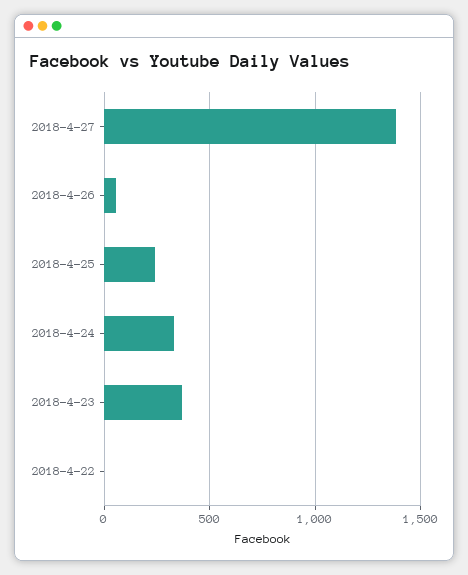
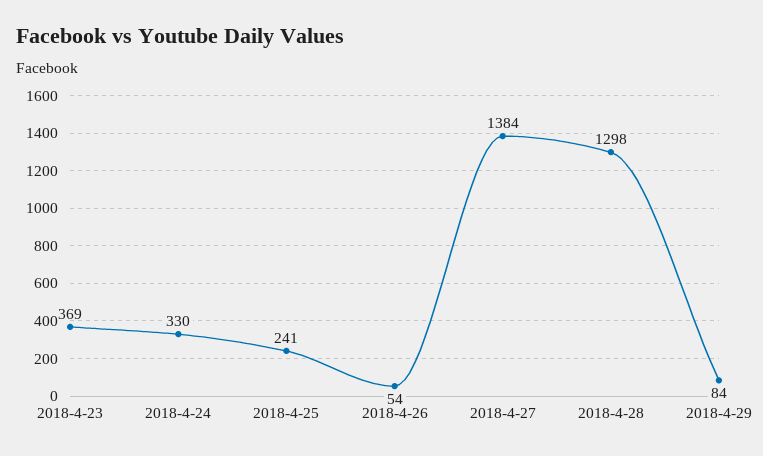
2018-4-22: 0 -> none
2018-4-28: none -> 1298
2018-4-29: none -> 84

